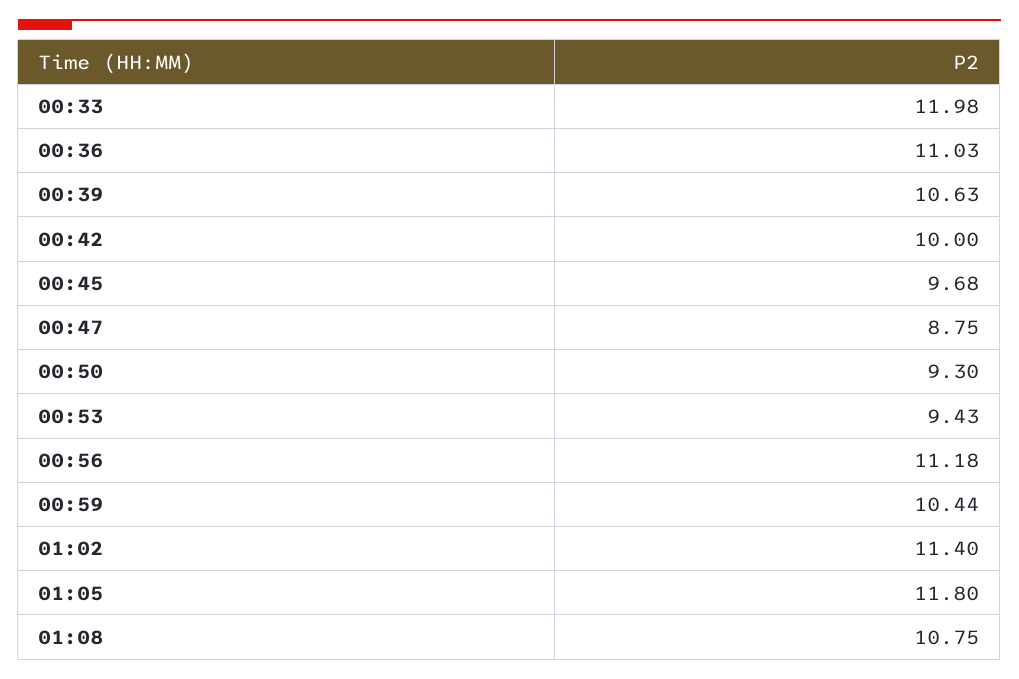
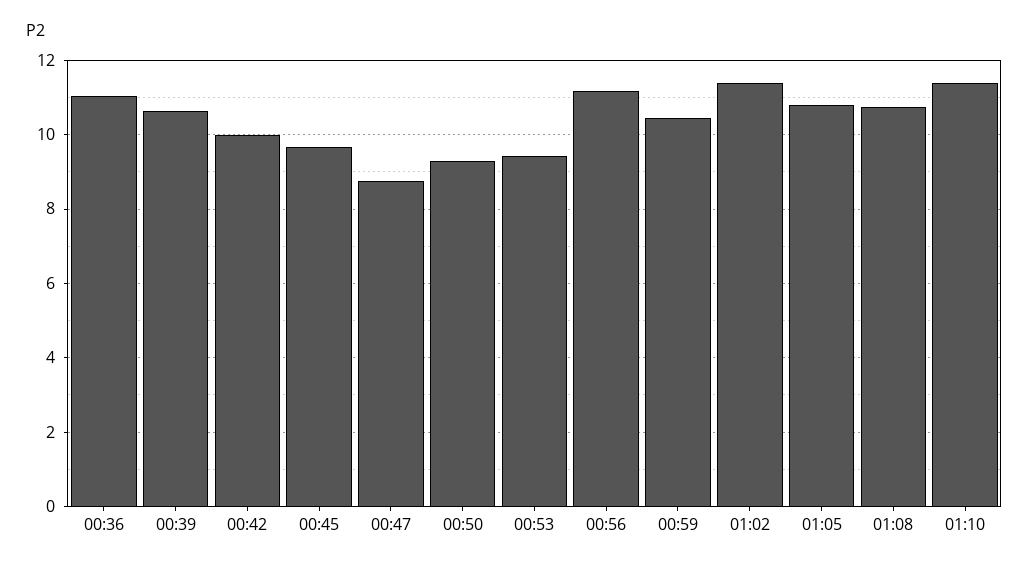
00:33: 11.98 -> none
01:05: 11.8 -> 10.8
01:10: none -> 11.4

